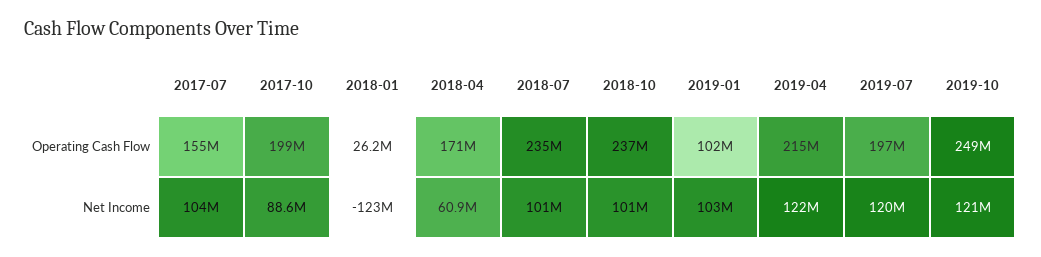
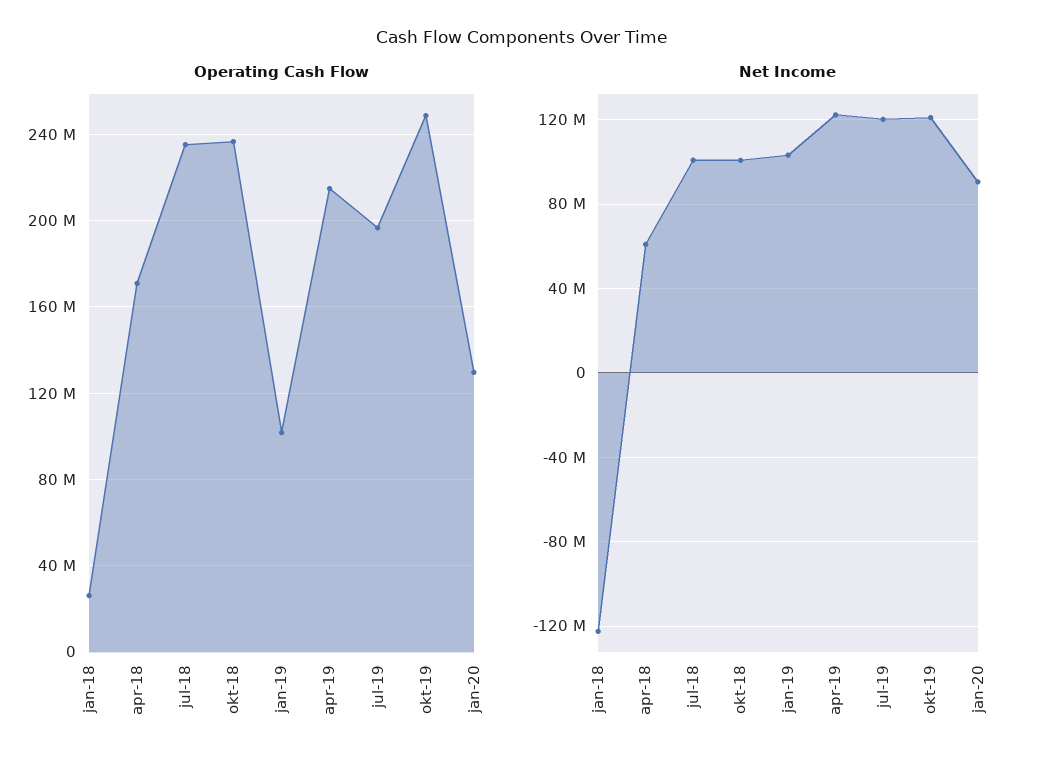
Operating Cash Flow, 2017-07: 155000000 -> none
Operating Cash Flow, 2017-10: 199000000 -> none
Net Income, 2017-07: 104000000 -> none
Net Income, 2017-10: 88600000 -> none
Operating Cash Flow, jan-20: none -> 130000000
Net Income, jan-20: none -> 90000000

